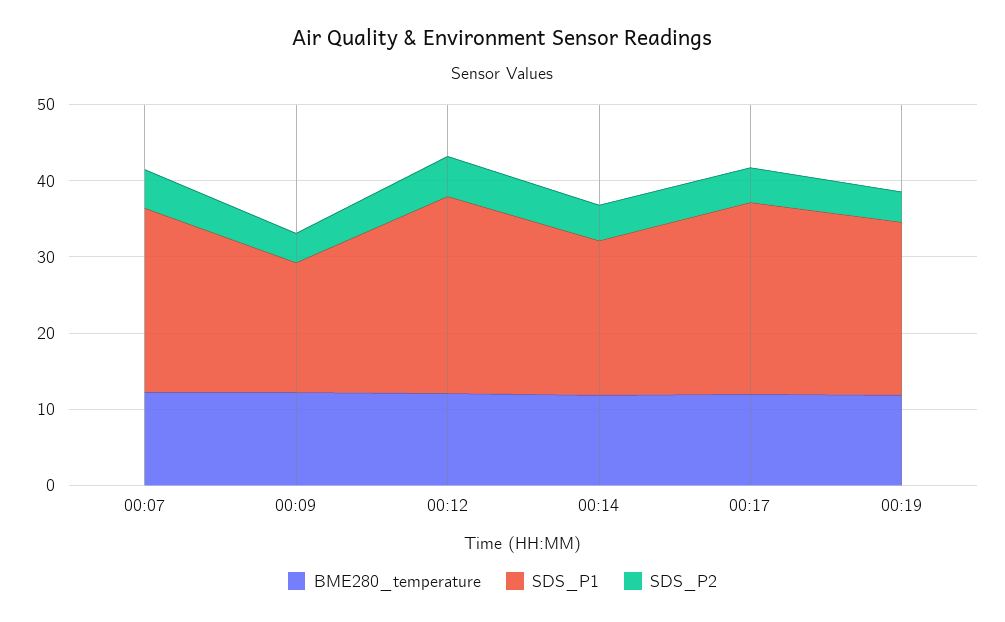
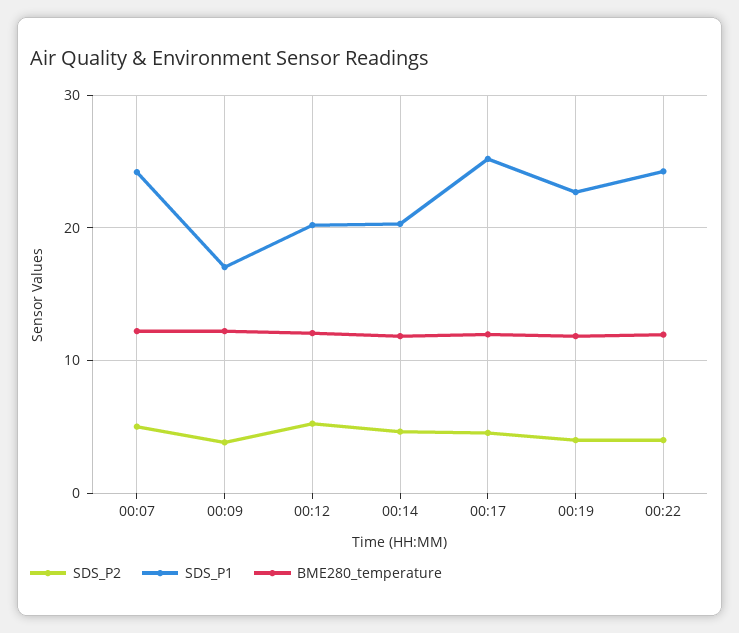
SDS_P1, 00:12: 26 -> 20
SDS_P2, 00:22: none -> 4
SDS_P1, 00:22: none -> 24
BME280_temperature, 00:22: none -> 12

